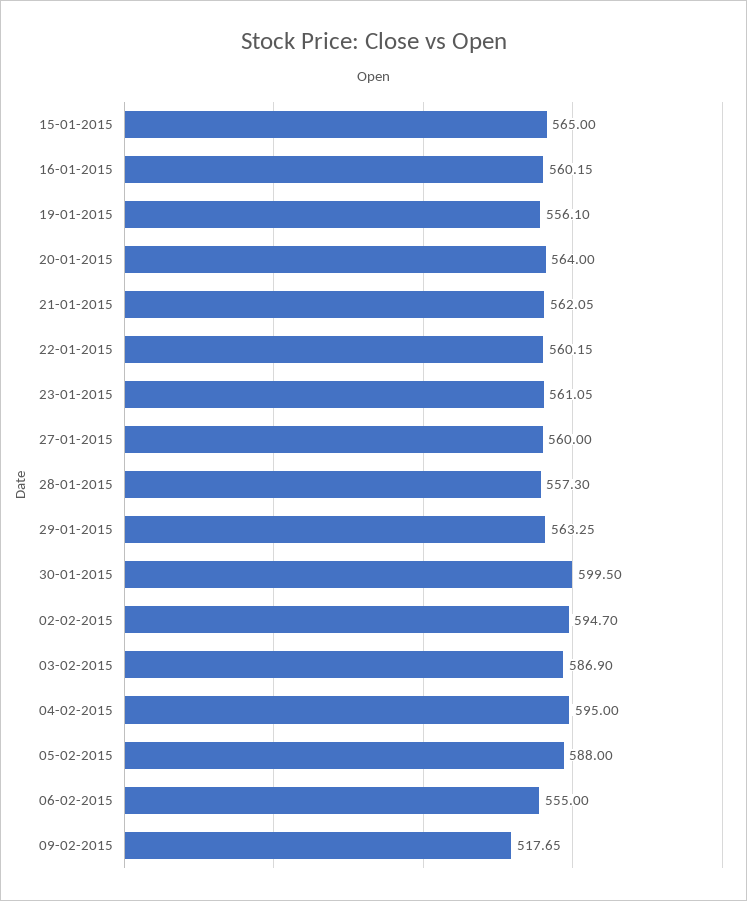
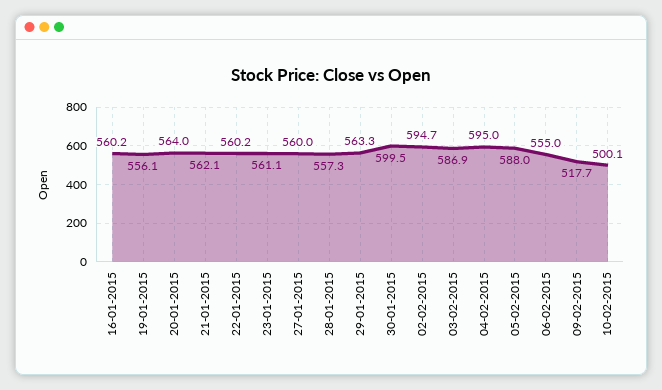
15-01-2015: 565 -> none
10-02-2015: none -> 500.1

